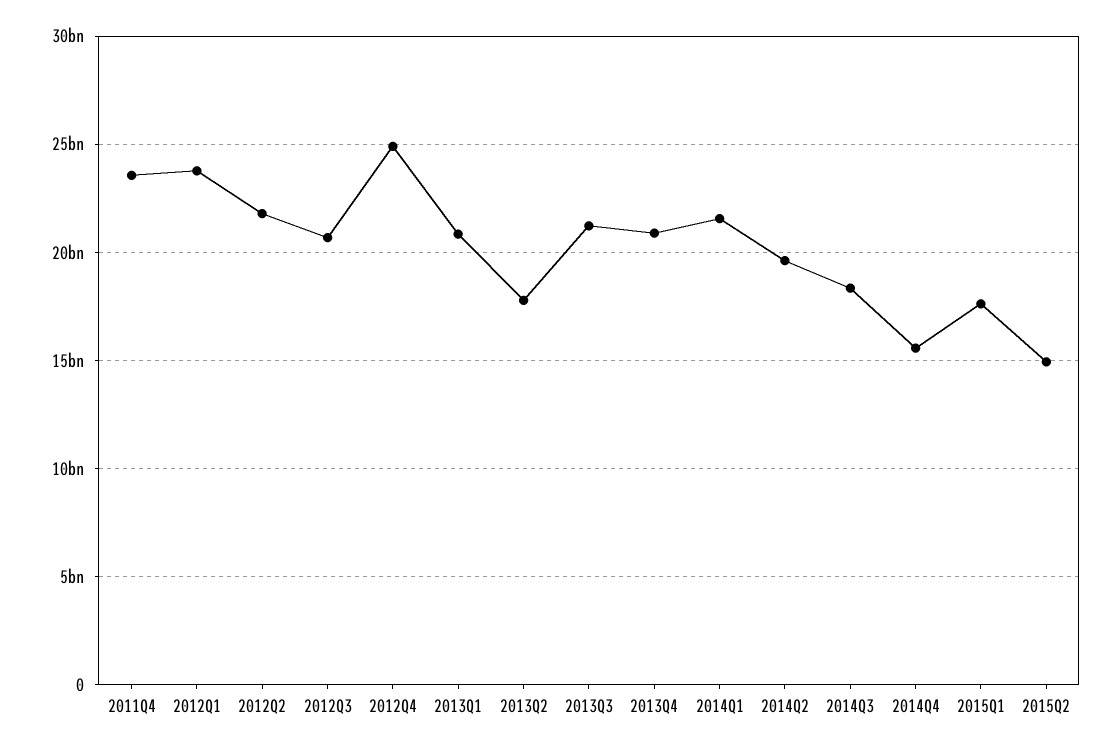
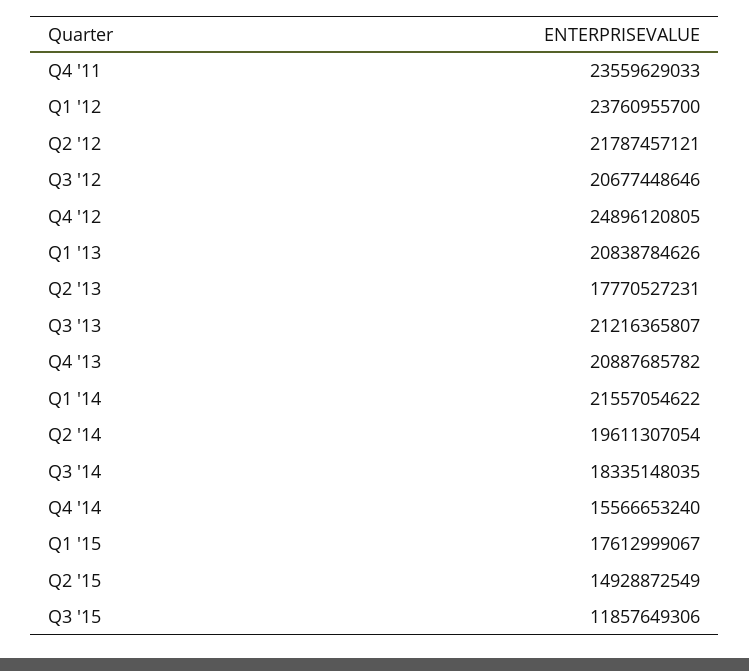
Q3 '15: none -> 11857649306

